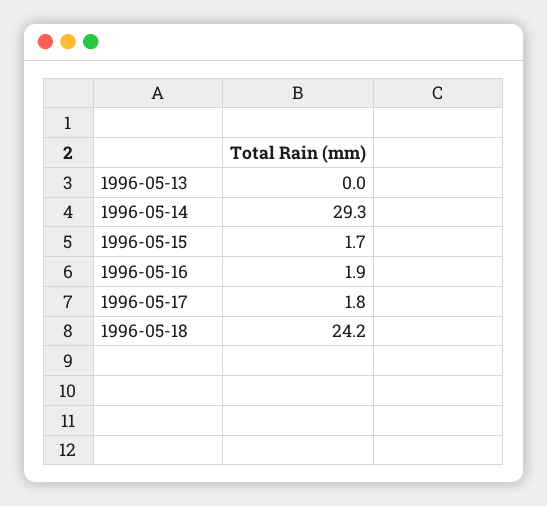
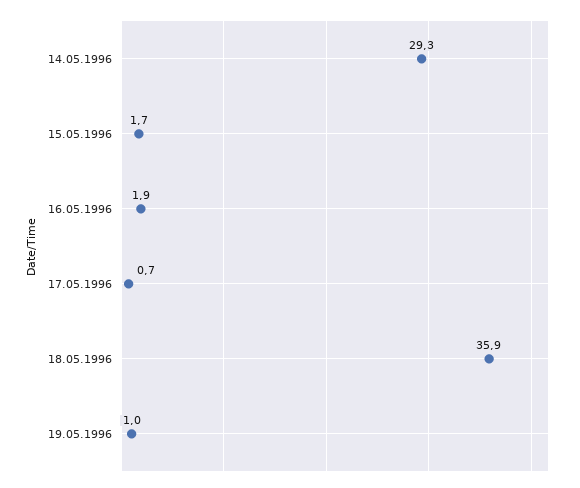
1996-05-13: 0 -> none
1996-05-17: 1.8 -> 0.7
1996-05-18: 24.2 -> 35.9
19.05.1996: none -> 1

